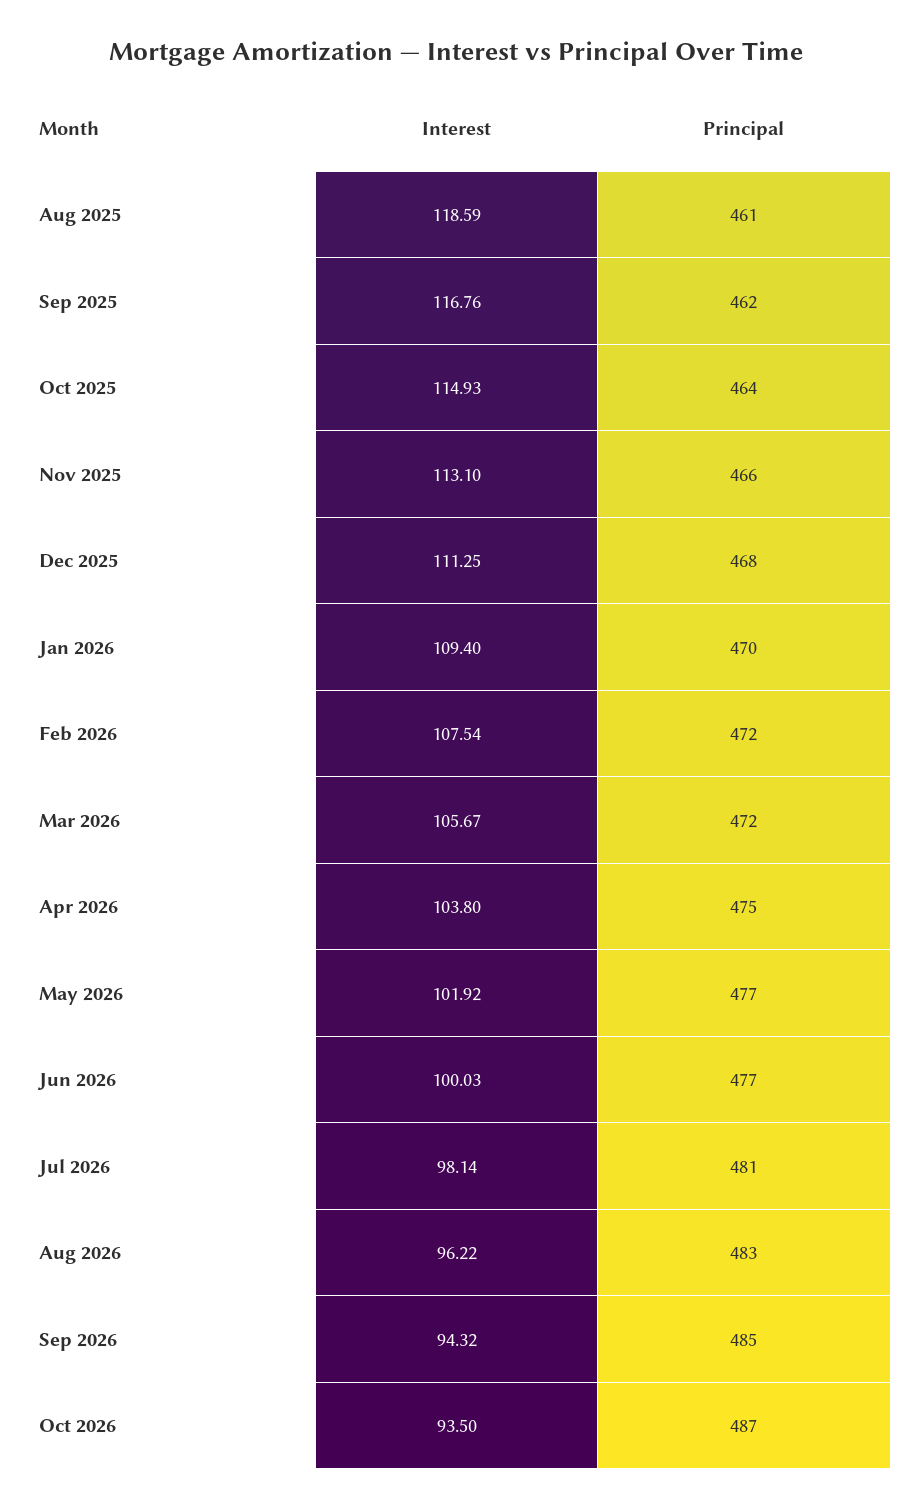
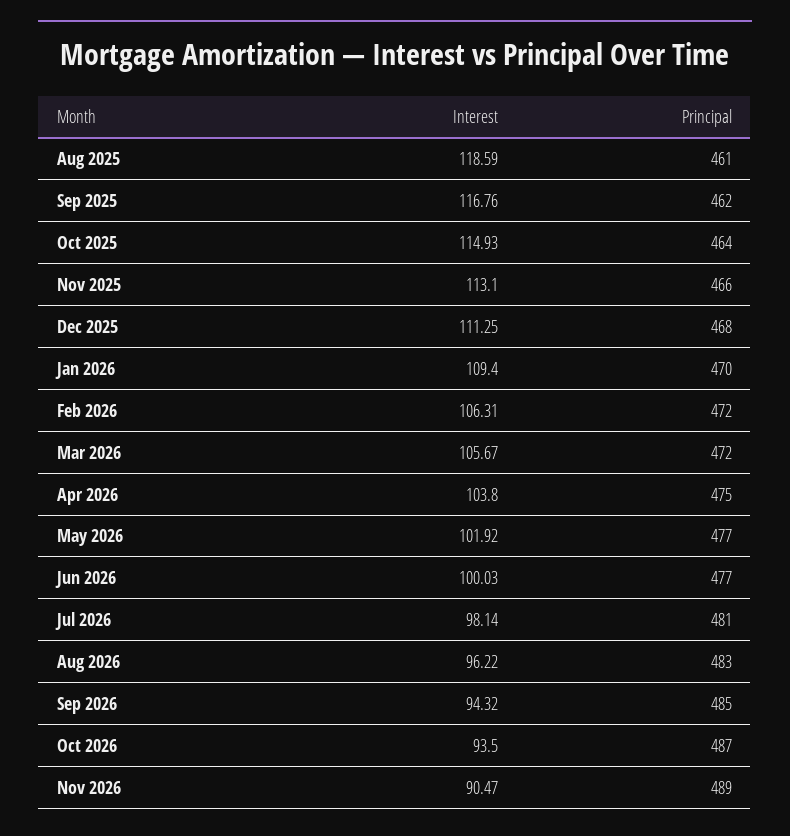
Interest, Feb 2026: 107.54 -> 106.31
Interest, Nov 2026: none -> 90.47
Principal, Nov 2026: none -> 489

